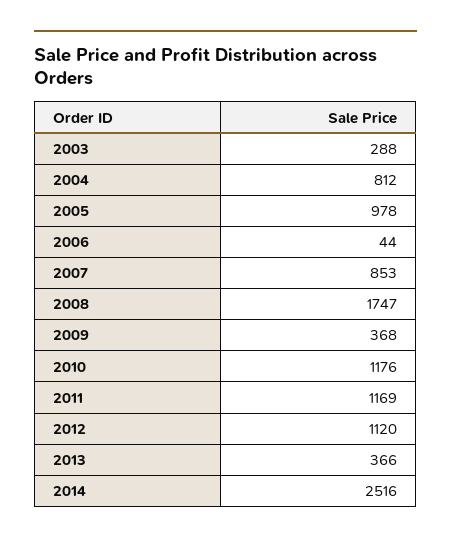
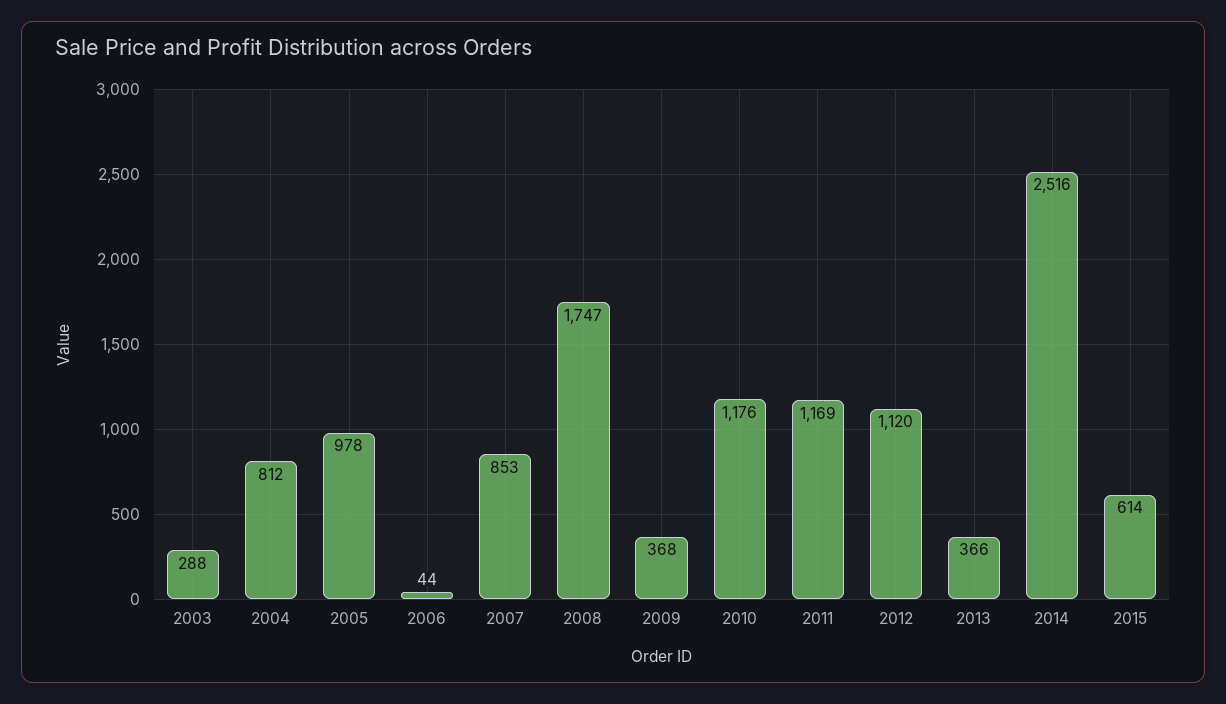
2015: none -> 614

